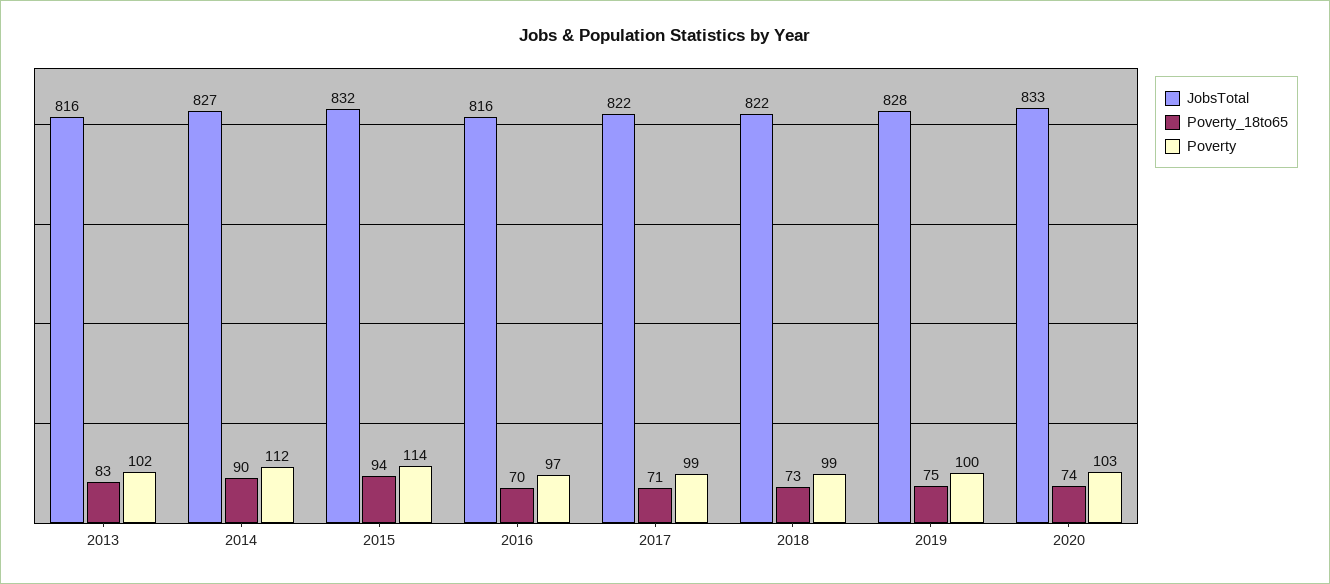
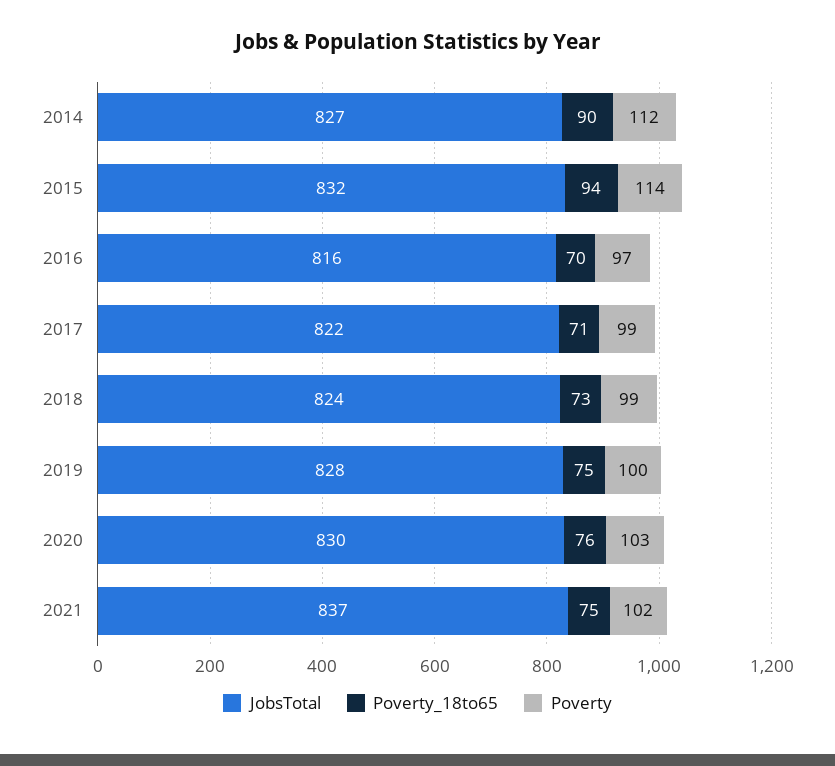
JobsTotal, 2013: 816 -> none
Poverty_18to65, 2013: 83 -> none
Poverty, 2013: 102 -> none
JobsTotal, 2018: 822 -> 824
JobsTotal, 2020: 833 -> 830
Poverty_18to65, 2020: 74 -> 76
JobsTotal, 2021: none -> 837
Poverty_18to65, 2021: none -> 75
Poverty, 2021: none -> 102

